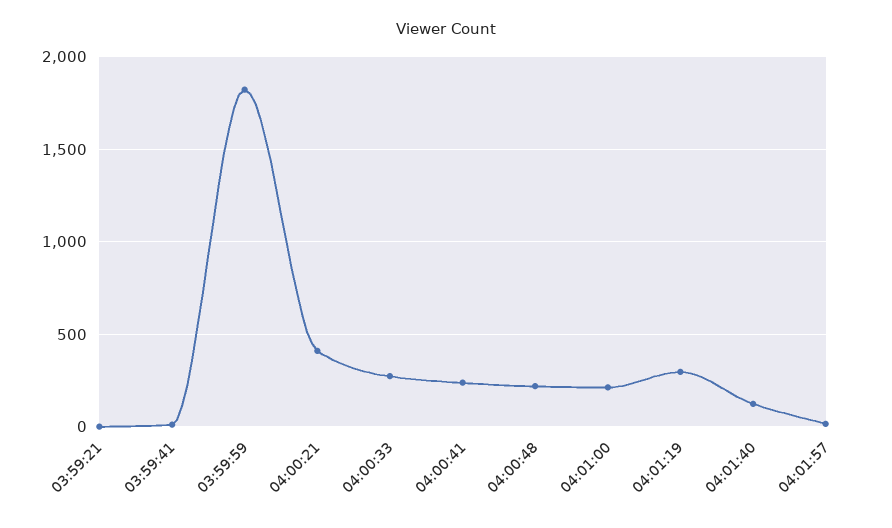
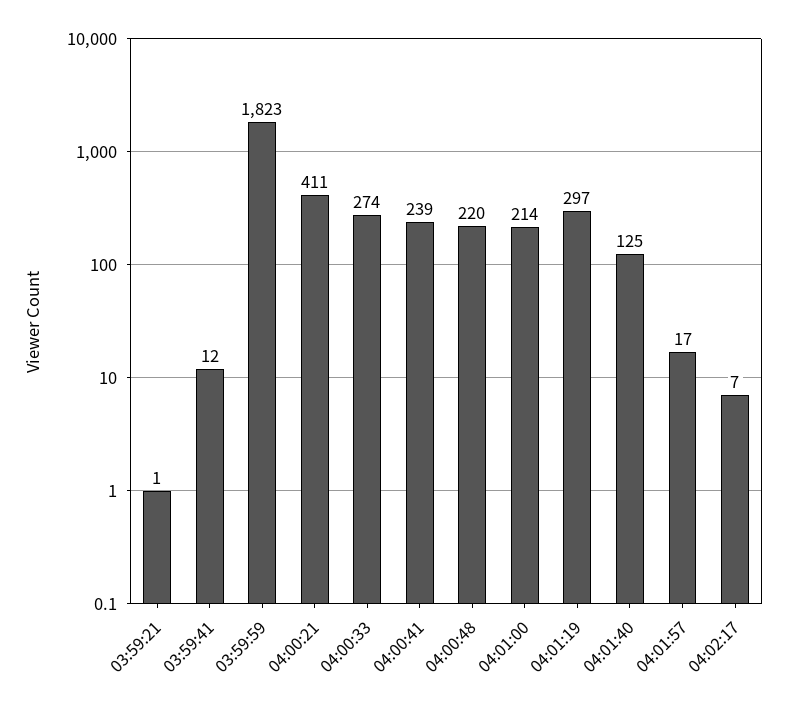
04:02:17: none -> 7

